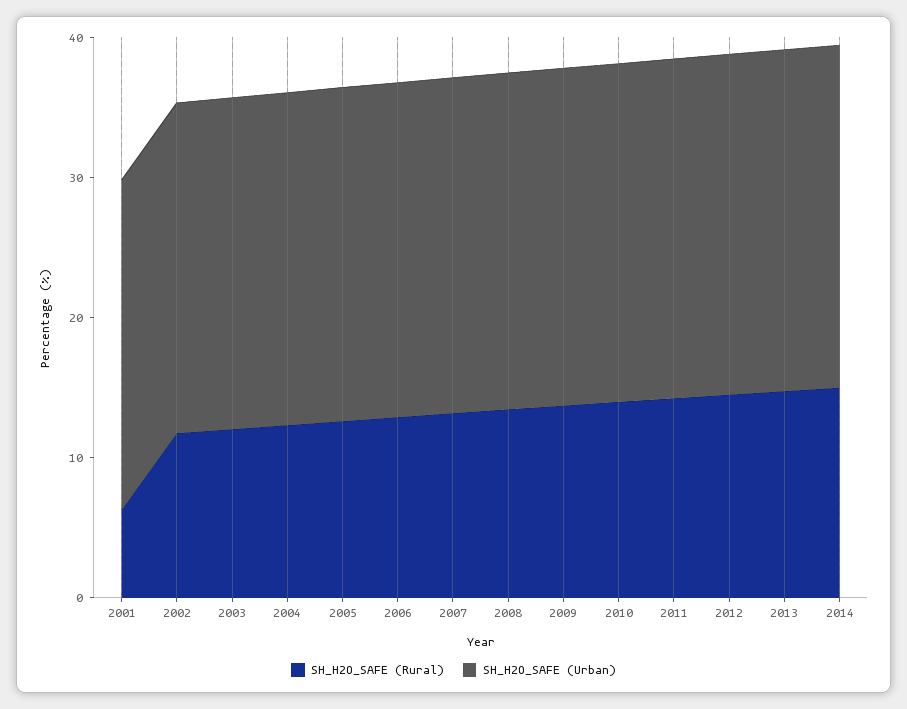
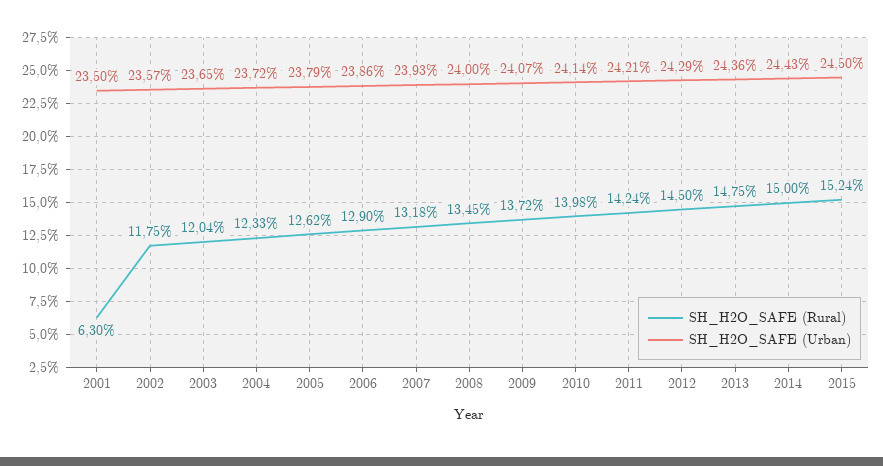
SH_H2O_SAFE (Rural), 2015: none -> 15.24
SH_H2O_SAFE (Urban), 2015: none -> 24.5

